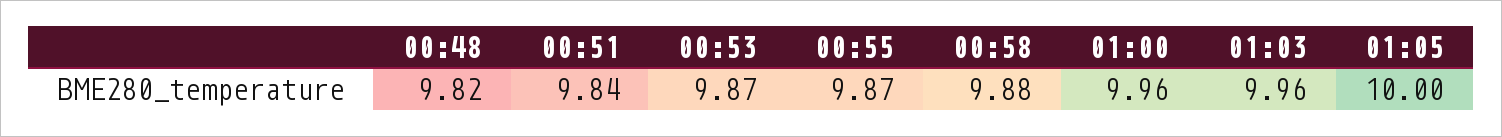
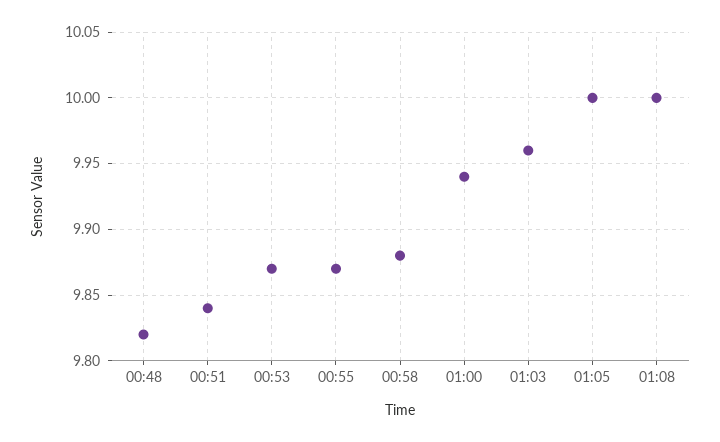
01:00: 9.96 -> 9.94
01:08: none -> 10

